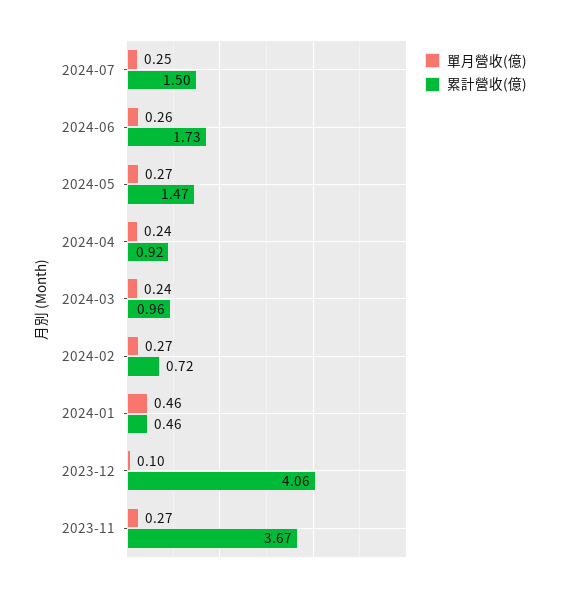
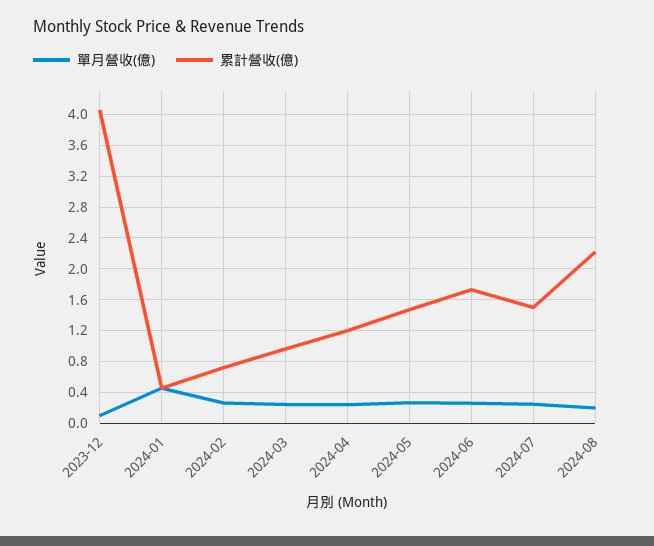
累計營收(億), 2024-04: 0.92 -> 1.2
單月營收(億), 2023-11: 0.27 -> none
累計營收(億), 2023-11: 3.67 -> none
單月營收(億), 2024-08: none -> 0.2
累計營收(億), 2024-08: none -> 2.2

